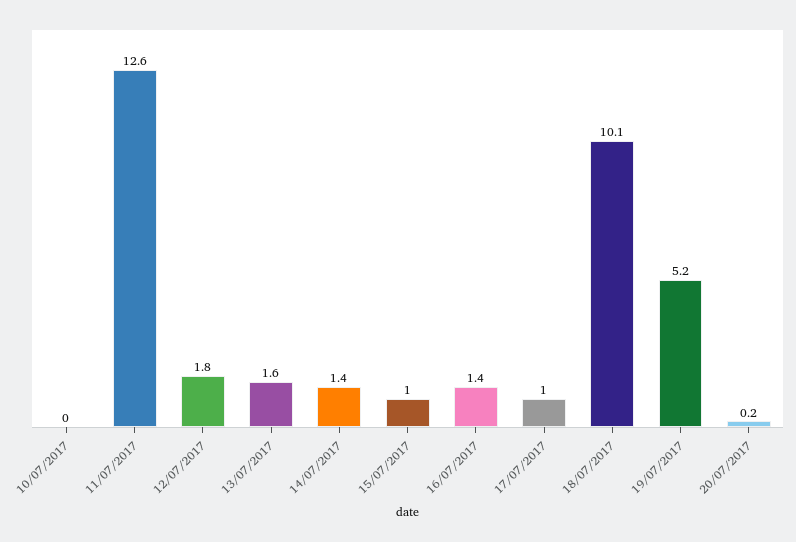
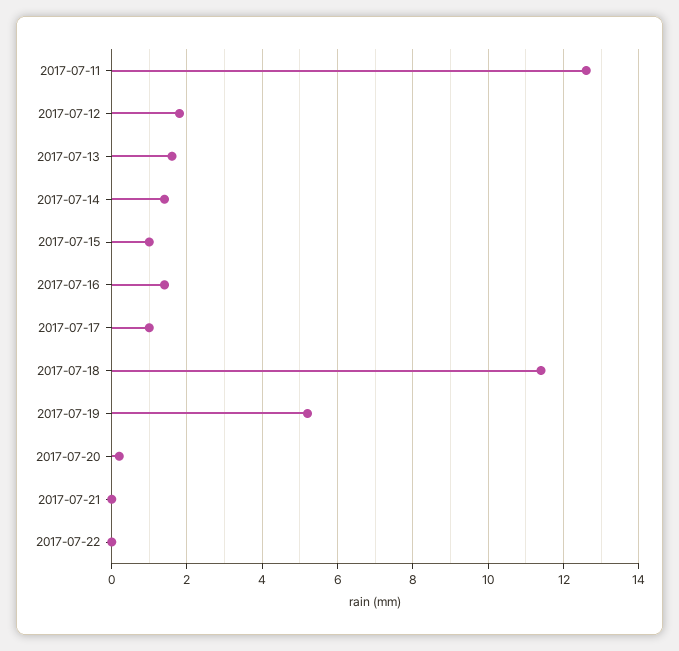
10/07/2017: 0 -> none
18/07/2017: 10.1 -> 11.5
2017-07-21: none -> 0
2017-07-22: none -> 0

